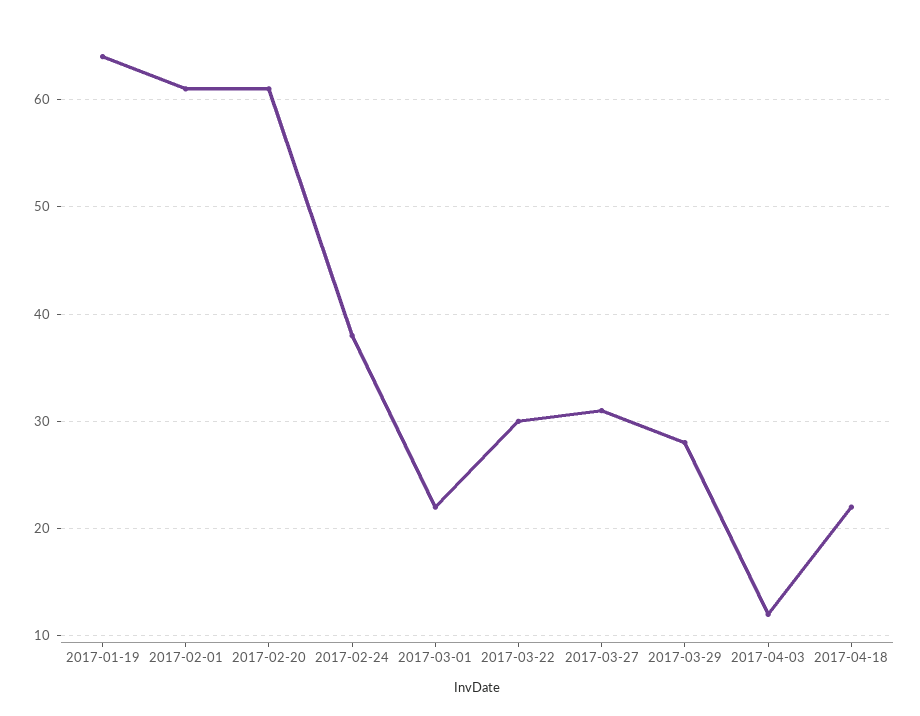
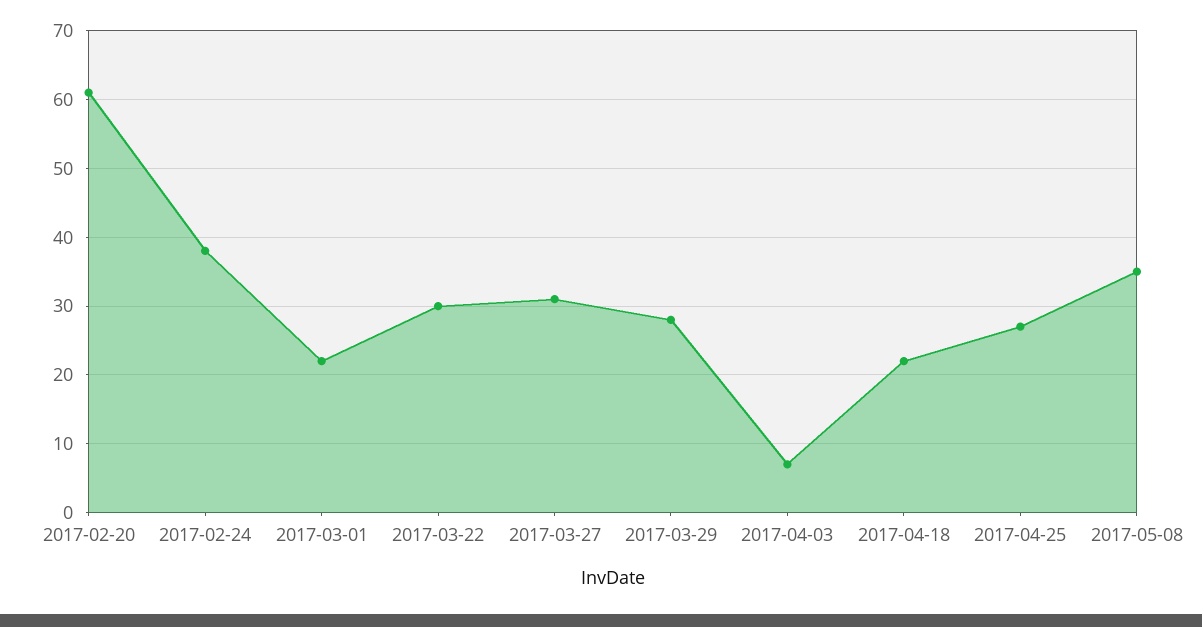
2017-01-19: 64 -> none
2017-02-01: 61 -> none
2017-04-03: 12 -> 7
2017-04-25: none -> 27
2017-05-08: none -> 35

